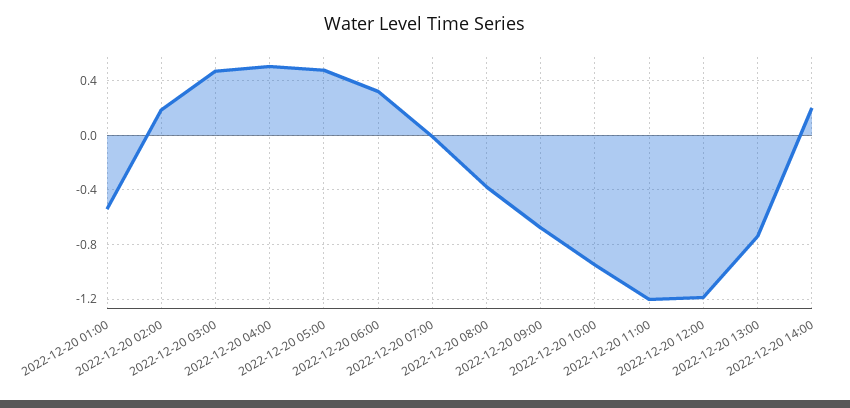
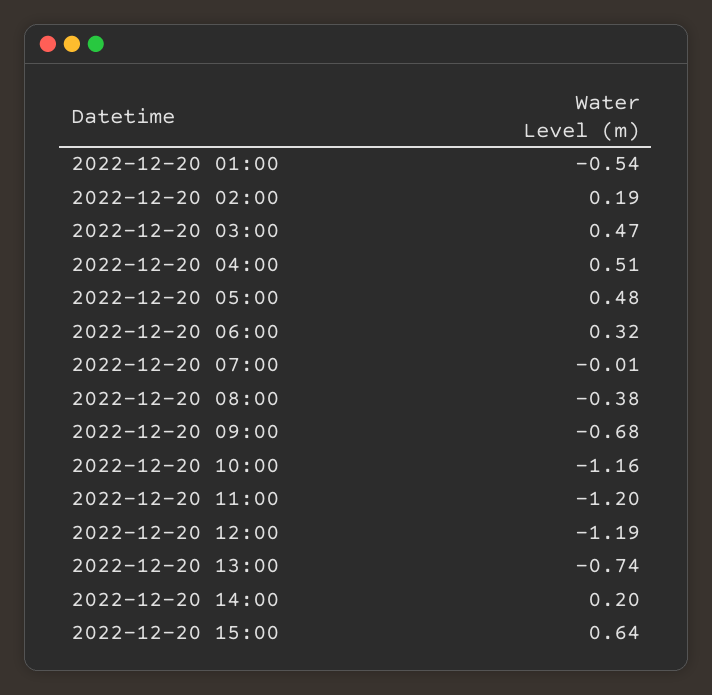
2022-12-20 10:00: -0.95 -> -1.16
2022-12-20 15:00: none -> 0.64

